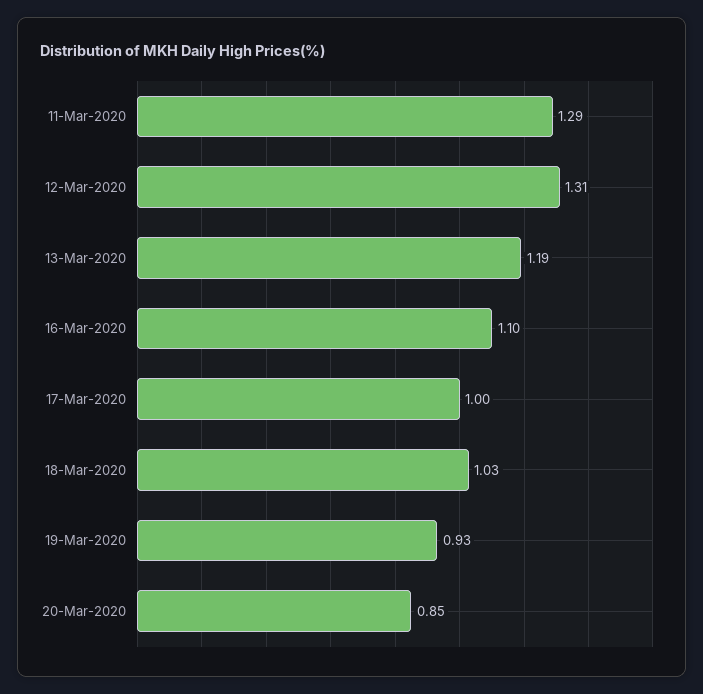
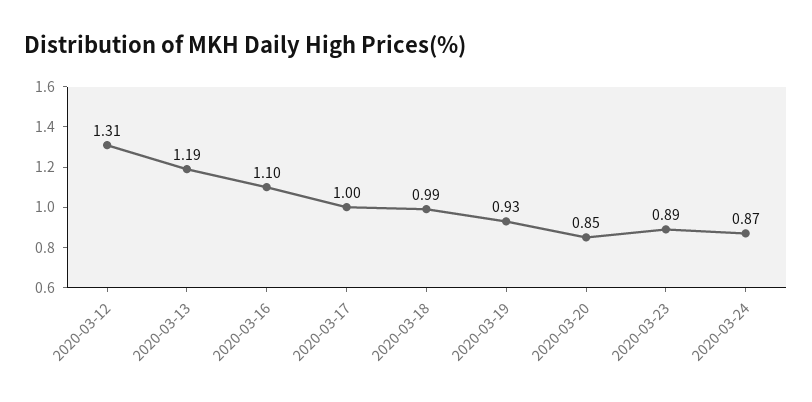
11-Mar-2020: 1.29 -> none
18-Mar-2020: 1.03 -> 0.99
2020-03-23: none -> 0.89
2020-03-24: none -> 0.87

